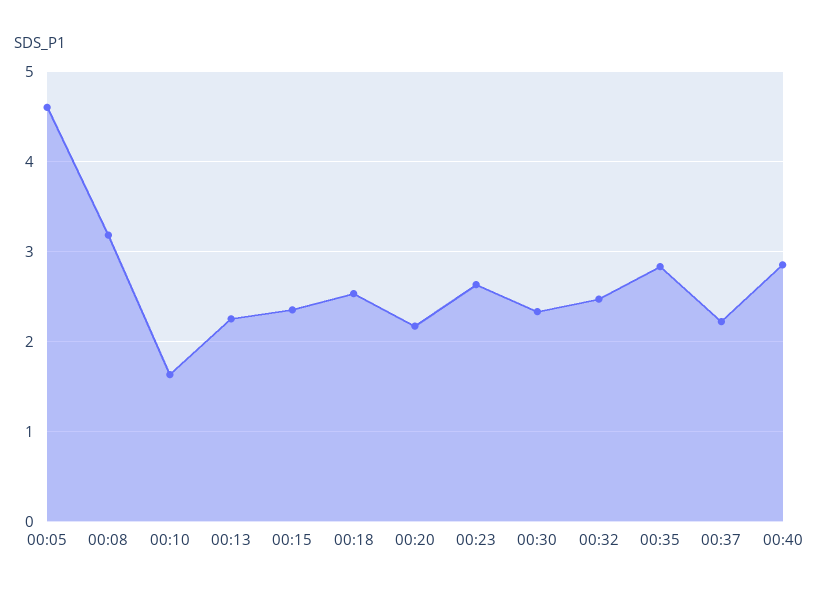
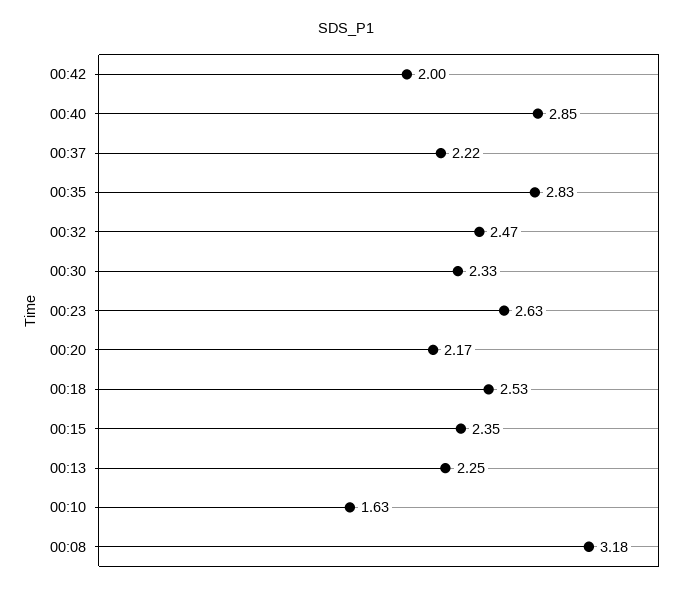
00:05: 4.6 -> none
00:42: none -> 2

